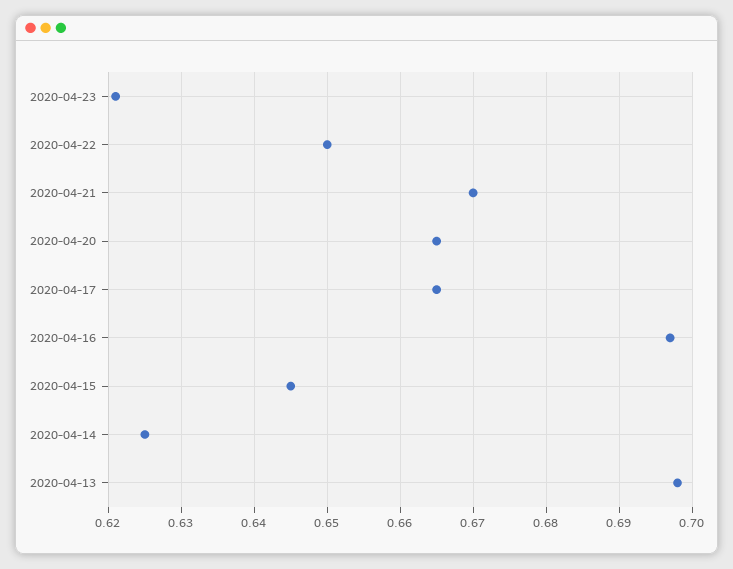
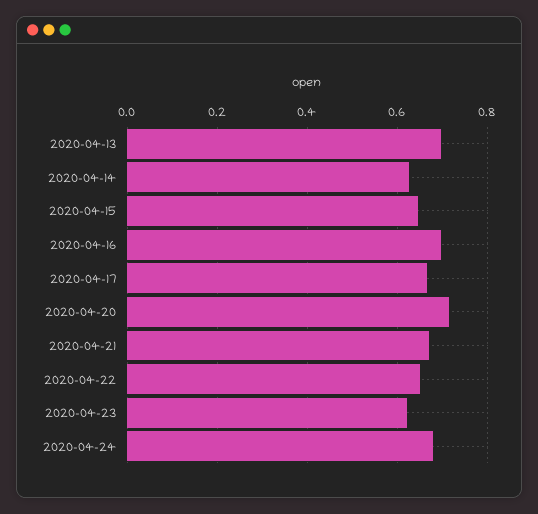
2020-04-20: 0.665 -> 0.72
2020-04-24: none -> 0.68

